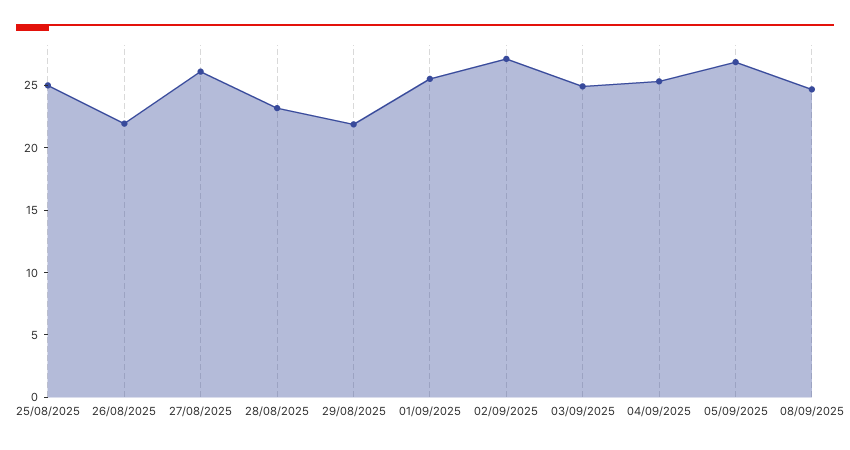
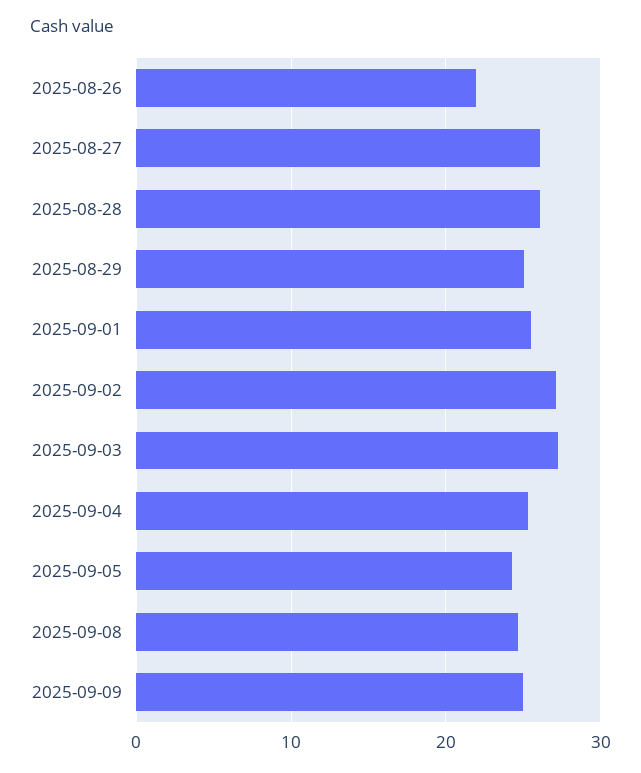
25/08/2025: 25 -> none
28/08/2025: 23 -> 26
29/08/2025: 22 -> 25
03/09/2025: 25 -> 27
05/09/2025: 27 -> 24
2025-09-09: none -> 25

